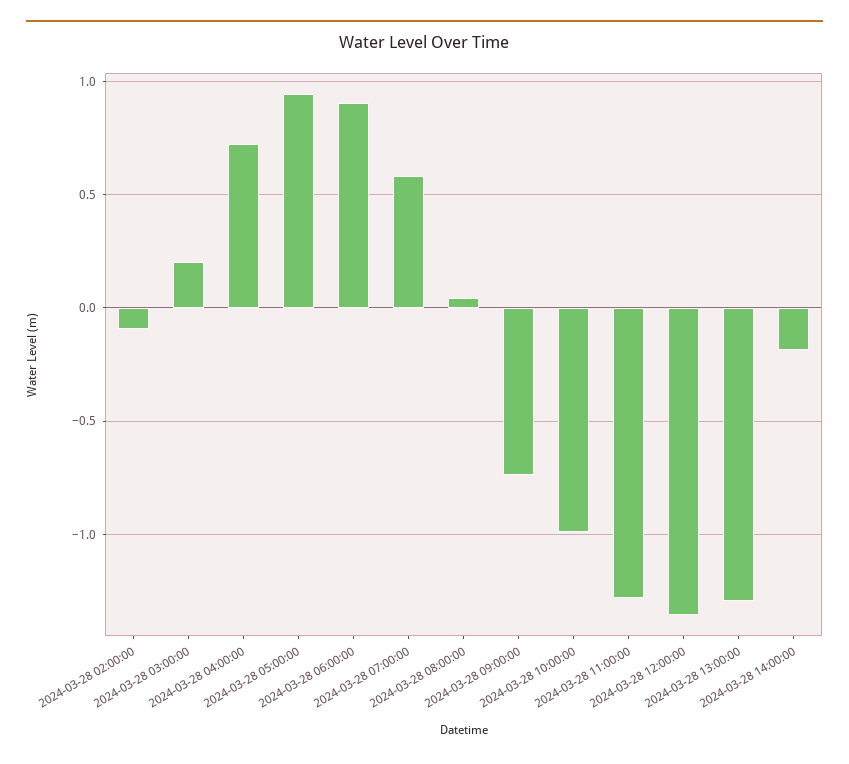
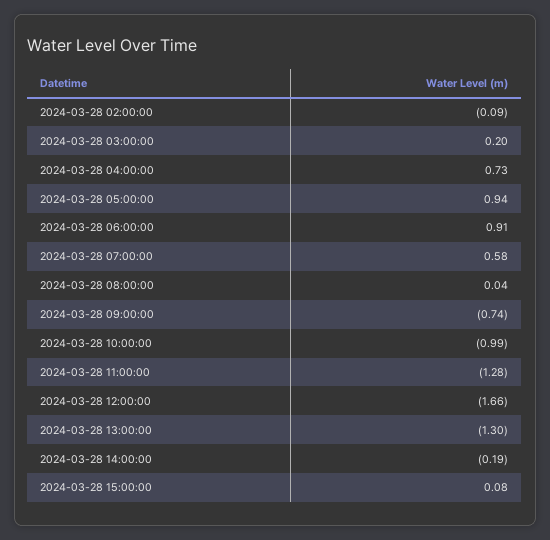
2024-03-28 12:00:00: -1.35 -> -1.66
2024-03-28 15:00:00: none -> 0.08

